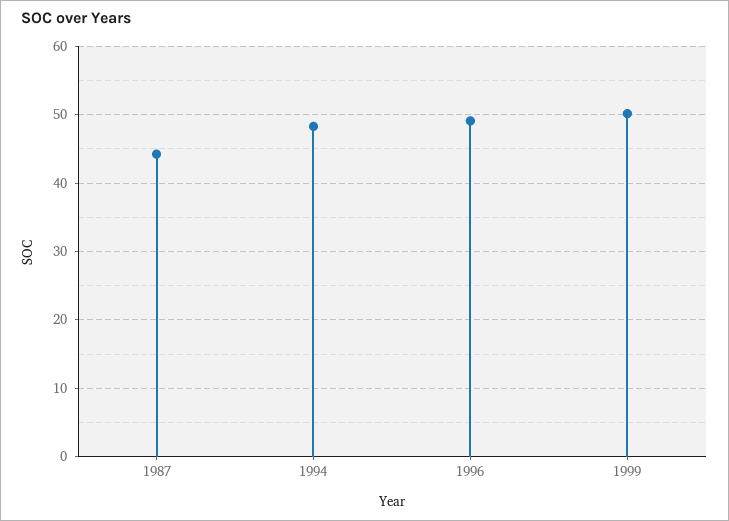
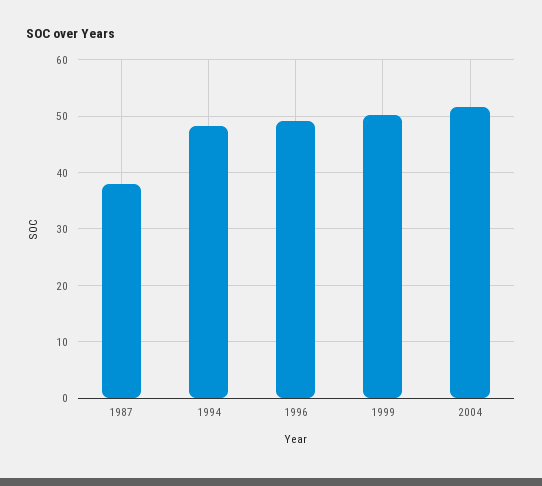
1987: 44 -> 38
2004: none -> 52

